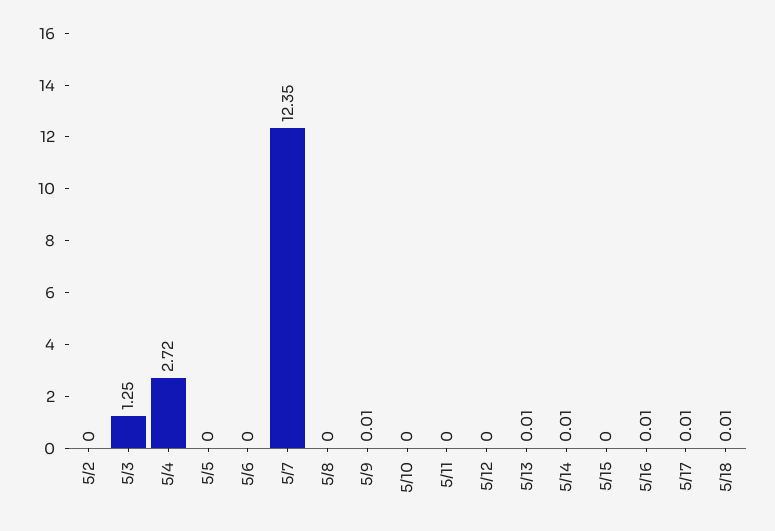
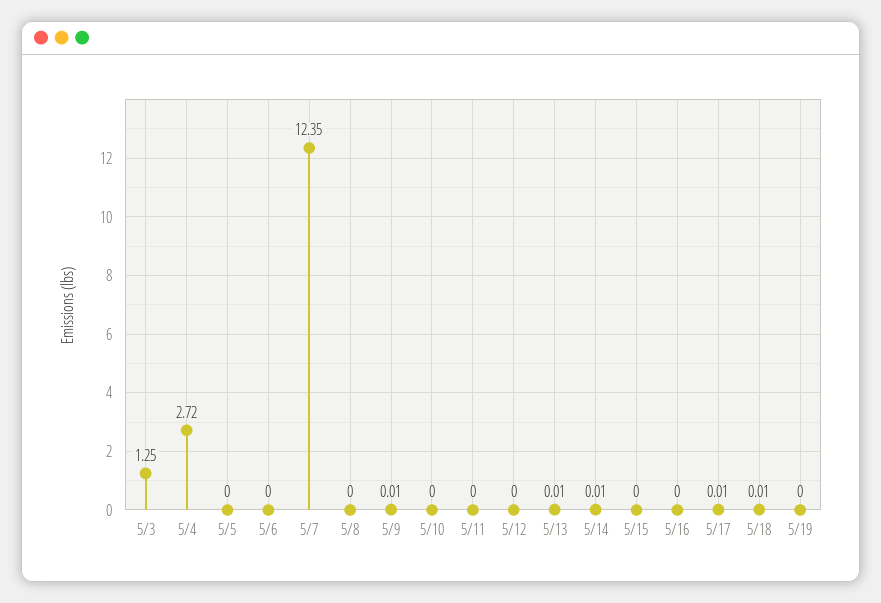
5/2: 0 -> none
5/16: 0.01 -> 0
5/19: none -> 0

